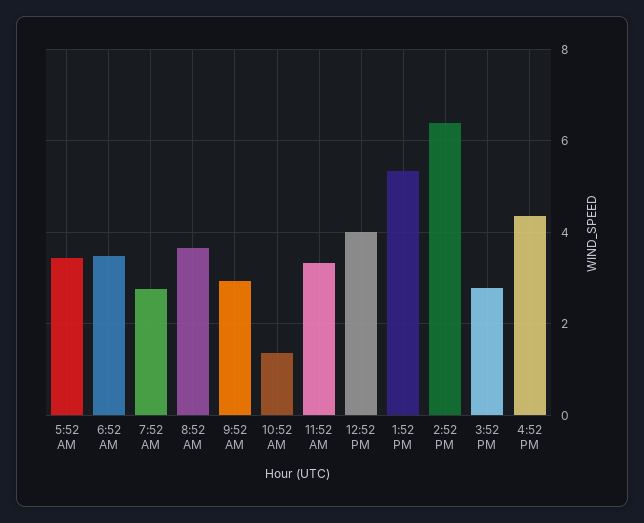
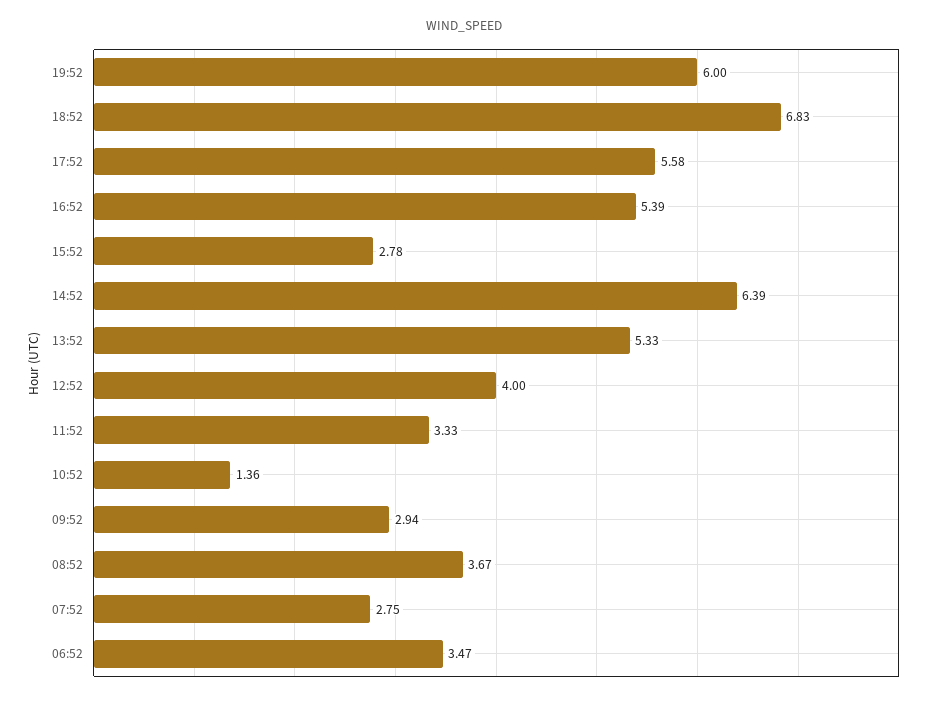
5:52 AM: 3.4 -> none
4:52 PM: 4.4 -> 5.39
19:52: none -> 6
18:52: none -> 6.83
17:52: none -> 5.58

